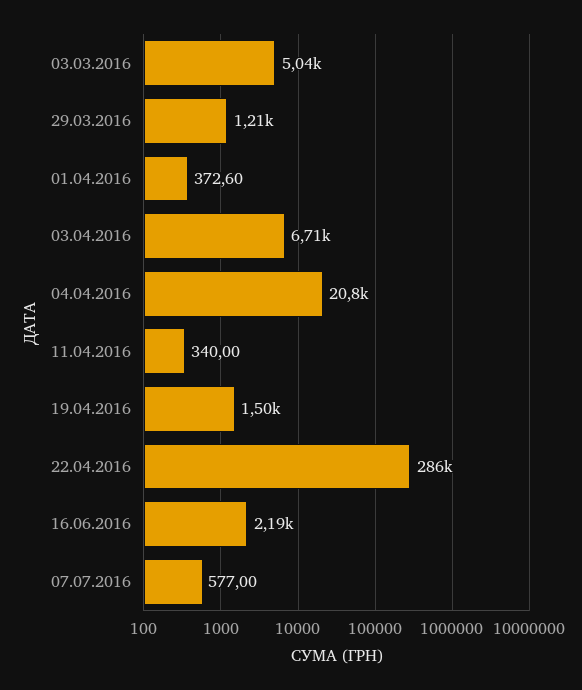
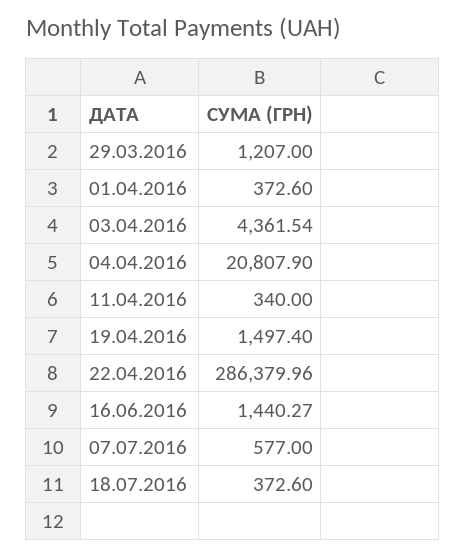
03.03.2016: 5040 -> none
03.04.2016: 6710 -> 4361.54
16.06.2016: 2190 -> 1440.27
18.07.2016: none -> 372.6

